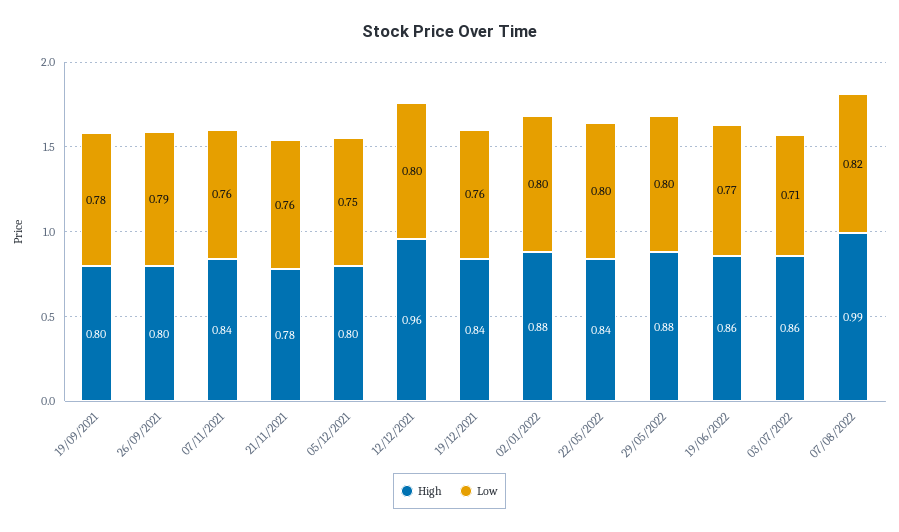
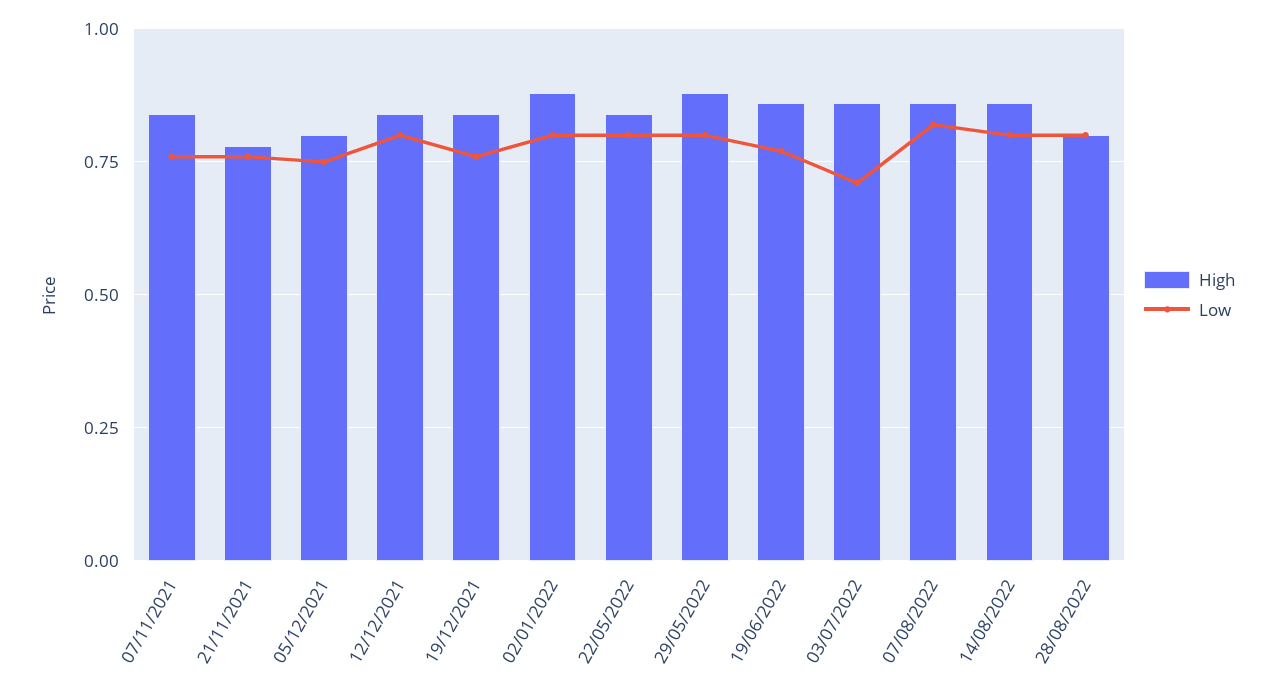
High, 19/09/2021: 0.8 -> none
Low, 19/09/2021: 0.78 -> none
High, 26/09/2021: 0.8 -> none
Low, 26/09/2021: 0.79 -> none
High, 12/12/2021: 0.96 -> 0.85
High, 07/08/2022: 0.99 -> 0.85
High, 14/08/2022: none -> 0.85
Low, 14/08/2022: none -> 0.8
High, 28/08/2022: none -> 0.8
Low, 28/08/2022: none -> 0.8

